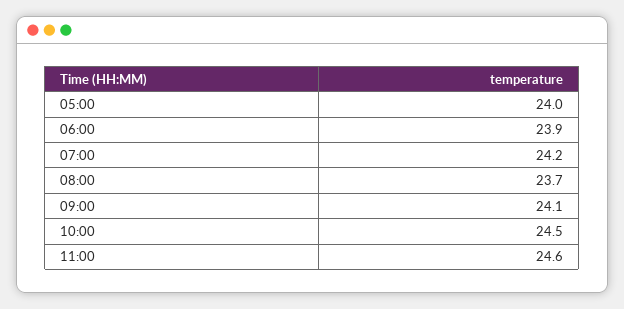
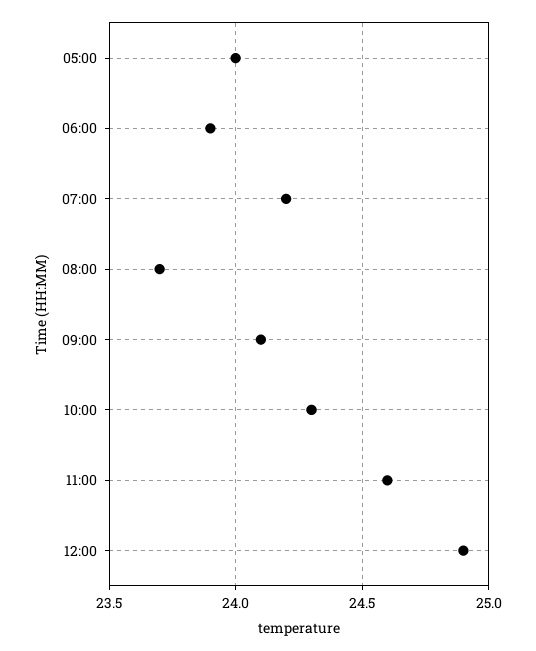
10:00: 24.5 -> 24.3
12:00: none -> 24.9

